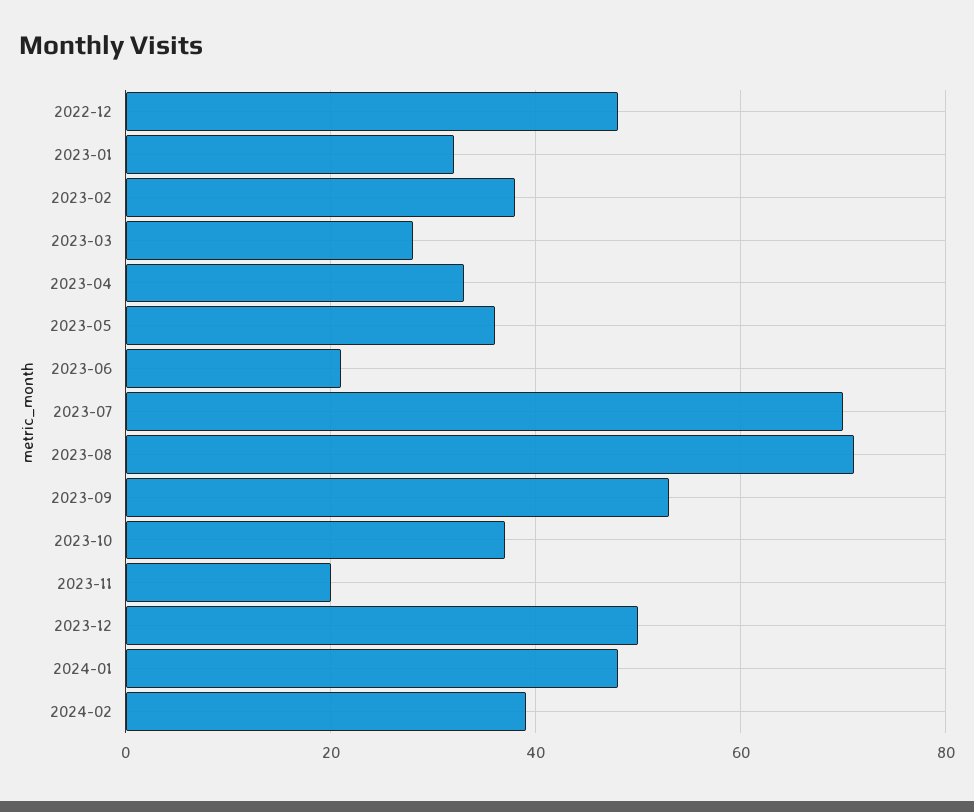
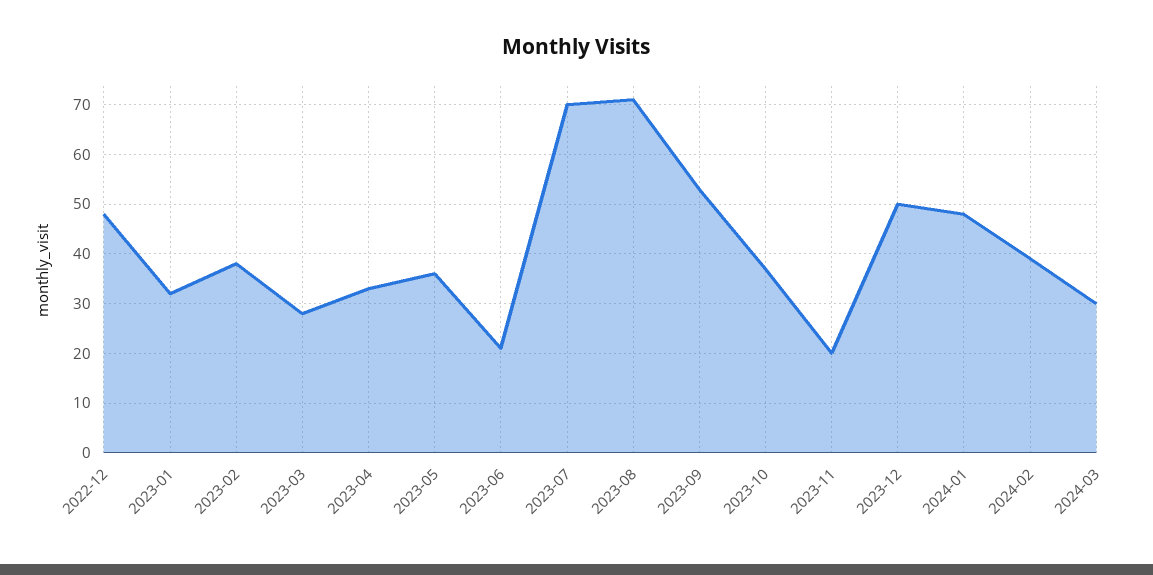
2024-03: none -> 30

